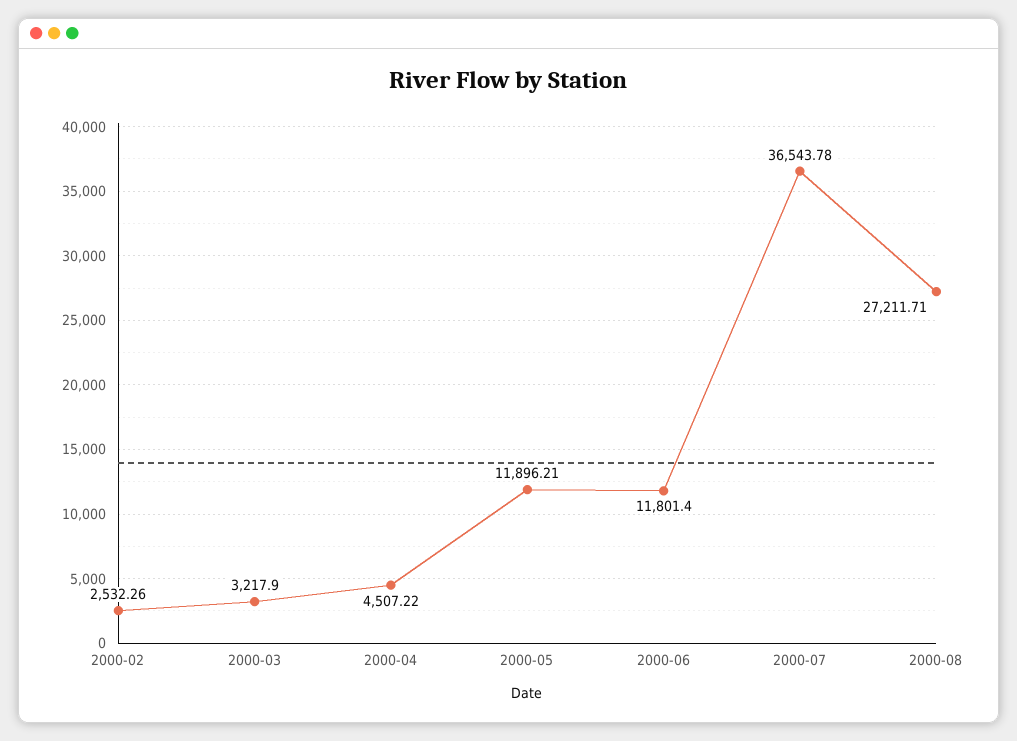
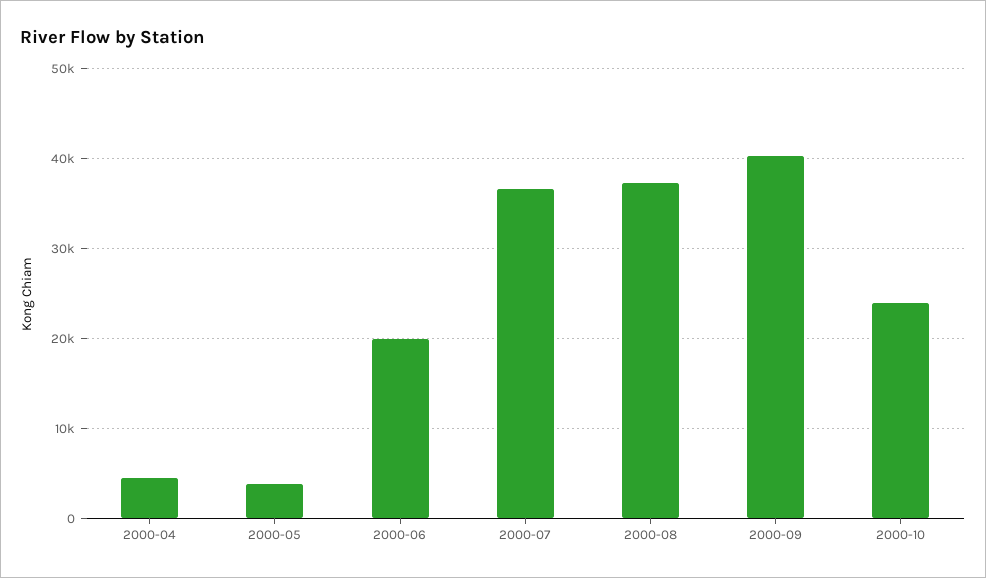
2000-02: 2532.26 -> none
2000-03: 3217.9 -> none
2000-05: 11896.21 -> 4000
2000-06: 11801.4 -> 20000
2000-08: 27211.71 -> 37000
2000-09: none -> 40000
2000-10: none -> 24000

